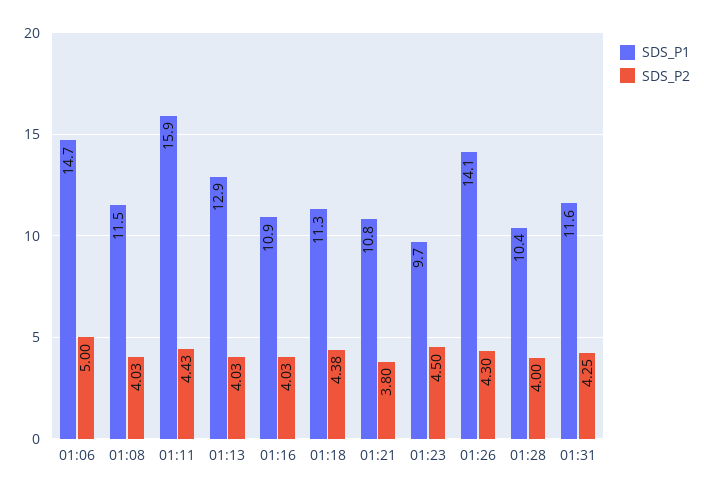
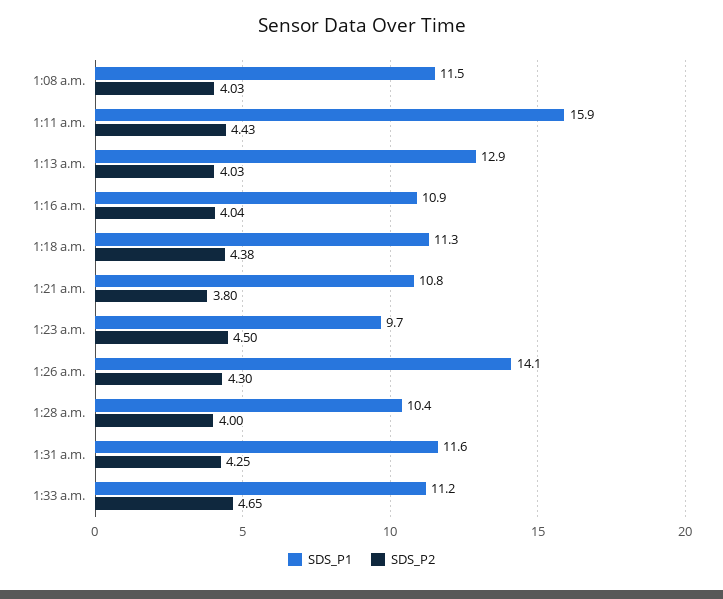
SDS_P1, 01:06: 14.7 -> none
SDS_P2, 01:06: 5 -> none
SDS_P2, 01:16: 4.03 -> 4.04
SDS_P1, 1:33 a.m.: none -> 11.2
SDS_P2, 1:33 a.m.: none -> 4.65

